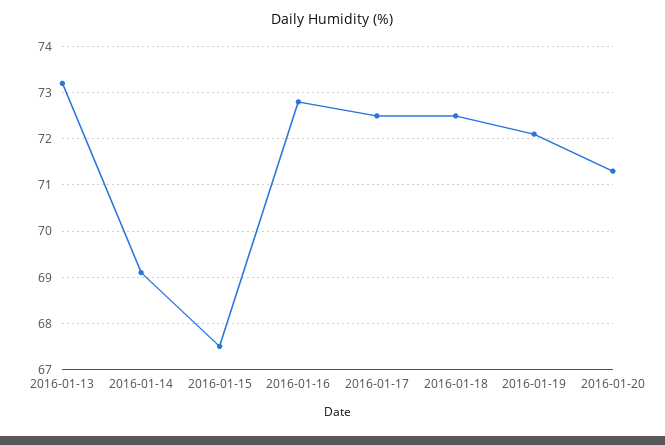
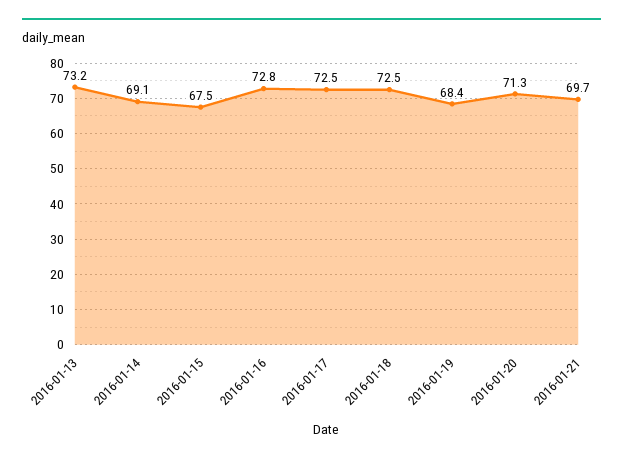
2016-01-19: 72 -> 68.4
2016-01-21: none -> 69.7

